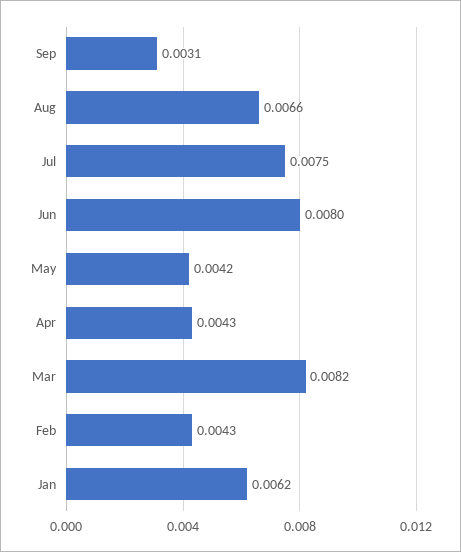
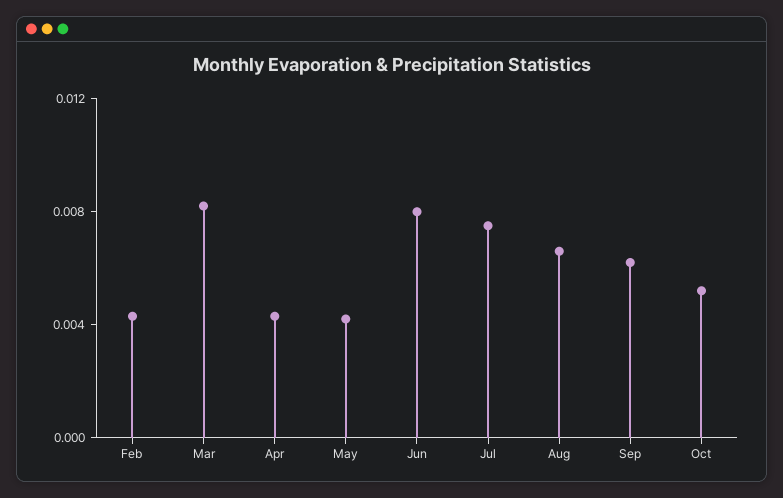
Sep: 0.0031 -> 0.006
Jan: 0.0062 -> none
Oct: none -> 0.005

